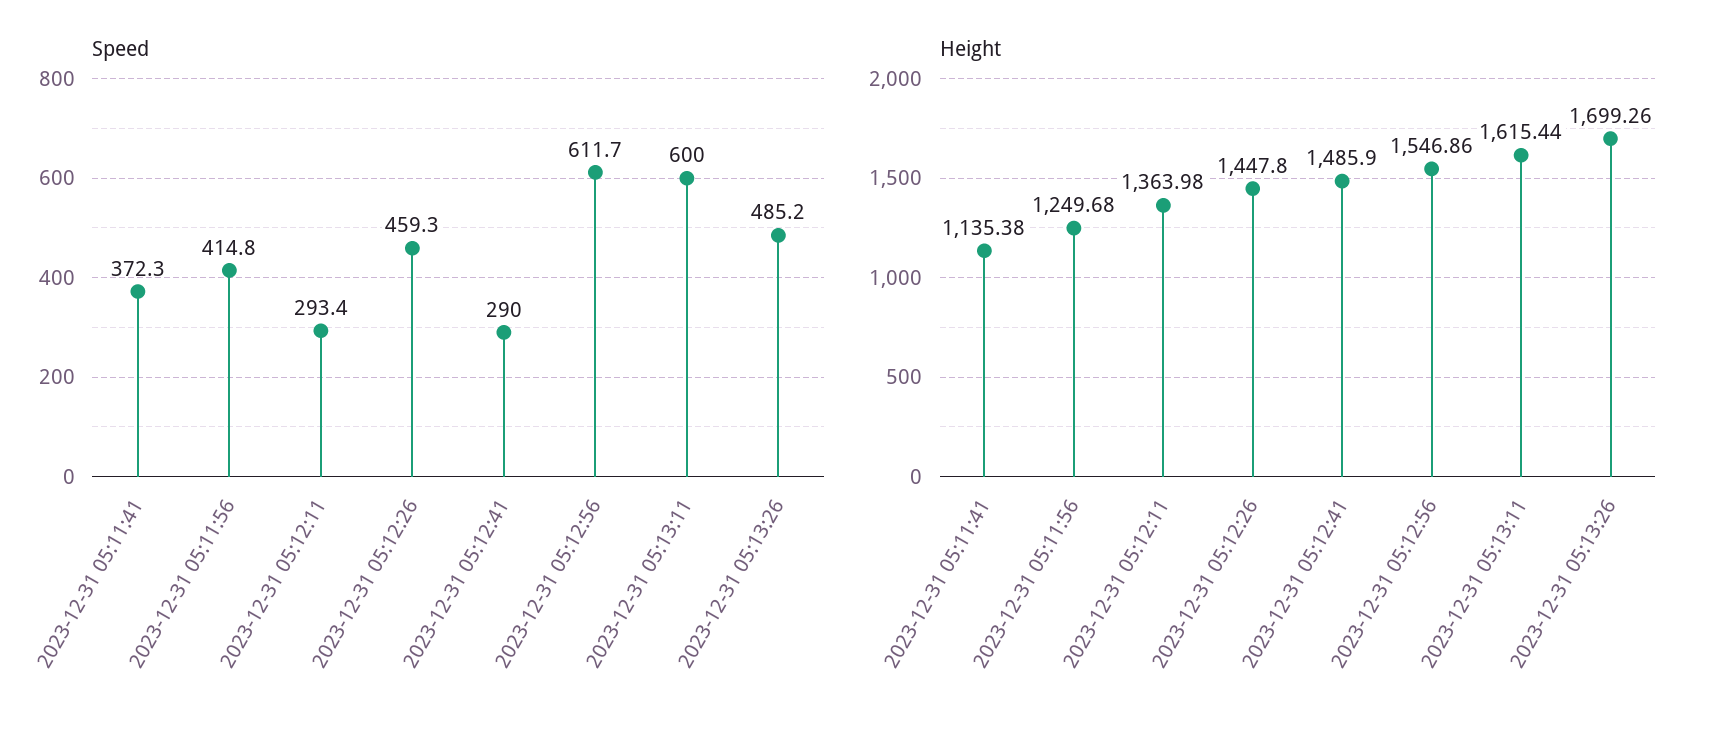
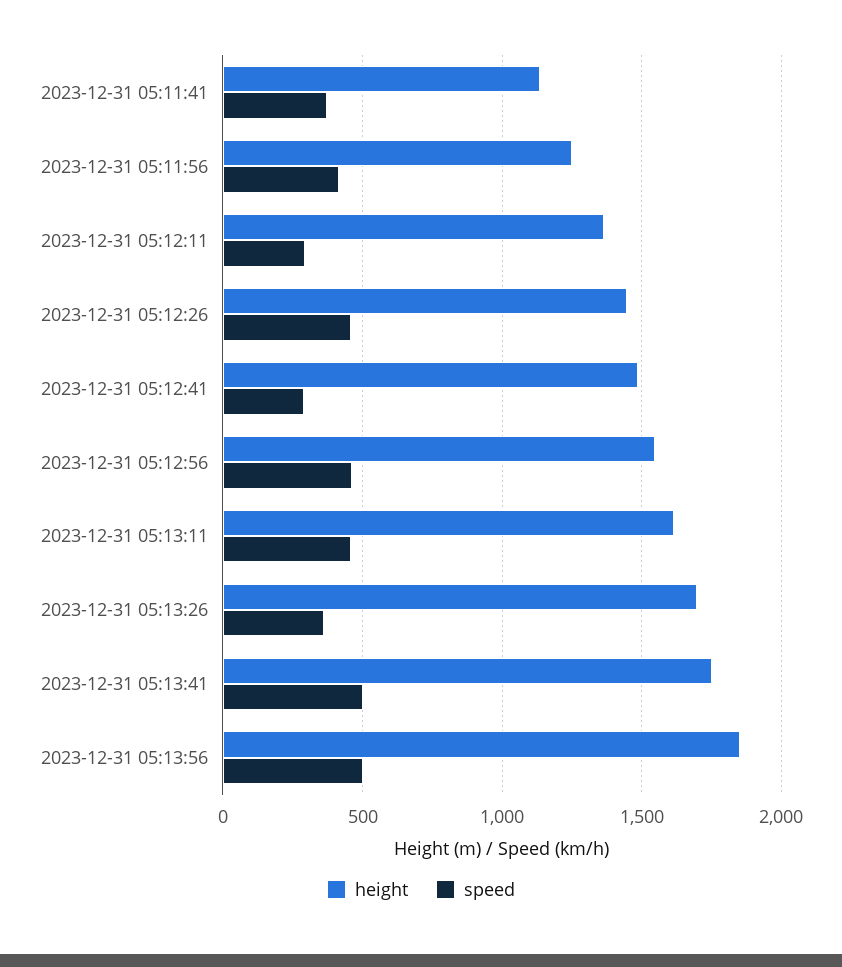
Speed, 2023-12-31 05:12:56: 611.7 -> 450
Speed, 2023-12-31 05:13:11: 600 -> 450
Speed, 2023-12-31 05:13:26: 485.2 -> 350
Height, 2023-12-31 05:13:41: none -> 1750
Speed, 2023-12-31 05:13:41: none -> 500
Height, 2023-12-31 05:13:56: none -> 1850
Speed, 2023-12-31 05:13:56: none -> 500

